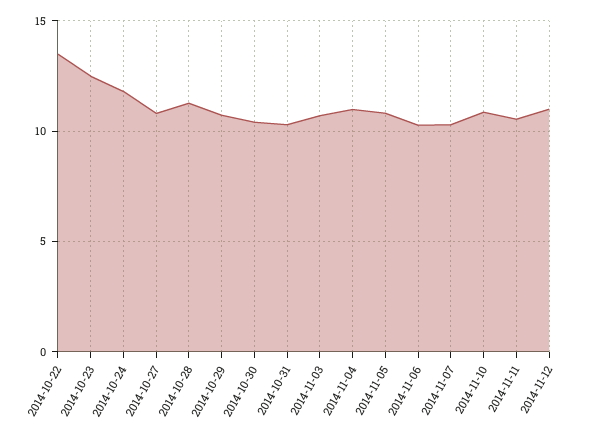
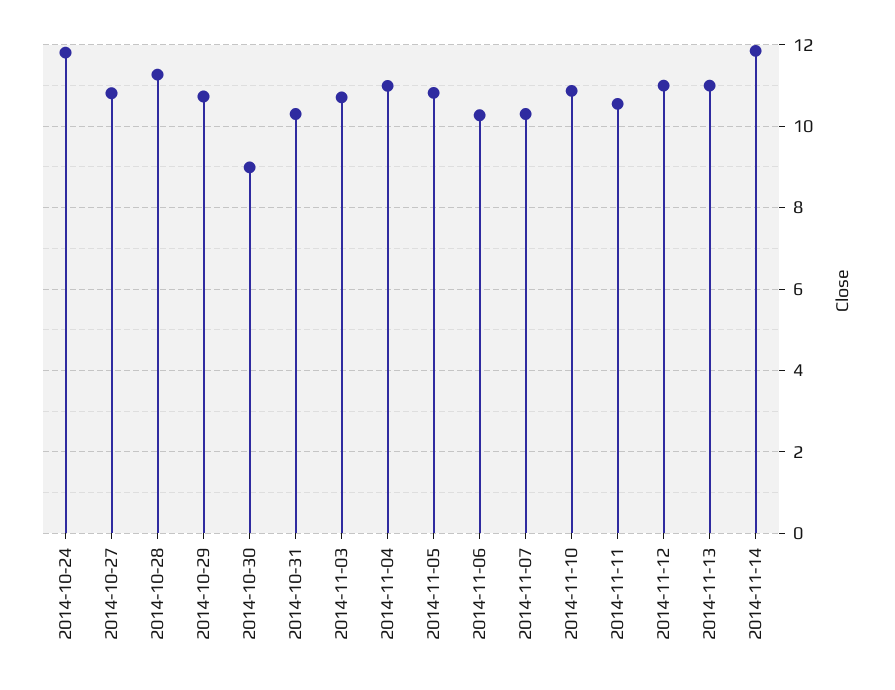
2014-10-22: 13.5 -> none
2014-10-23: 12.5 -> none
2014-10-30: 10.5 -> 9
2014-11-13: none -> 11
2014-11-14: none -> 11.8

